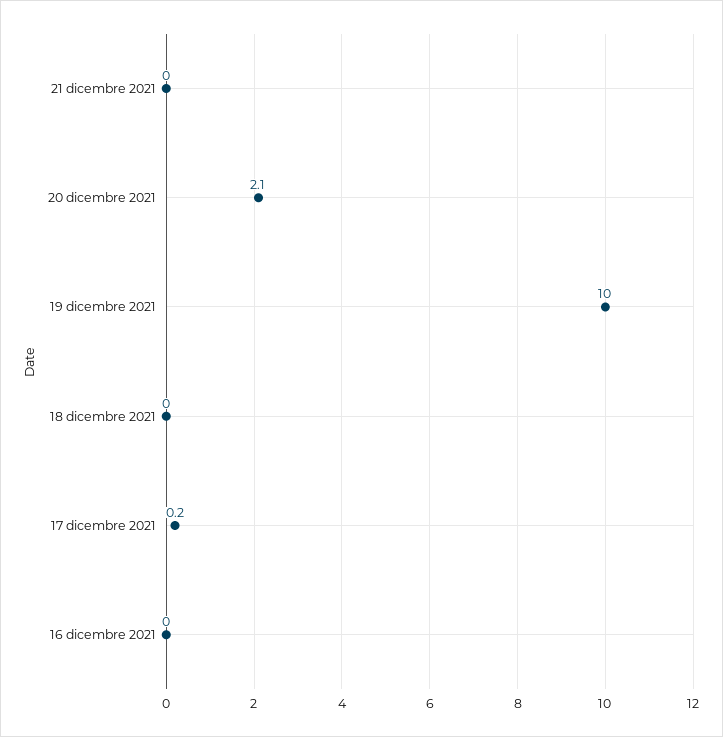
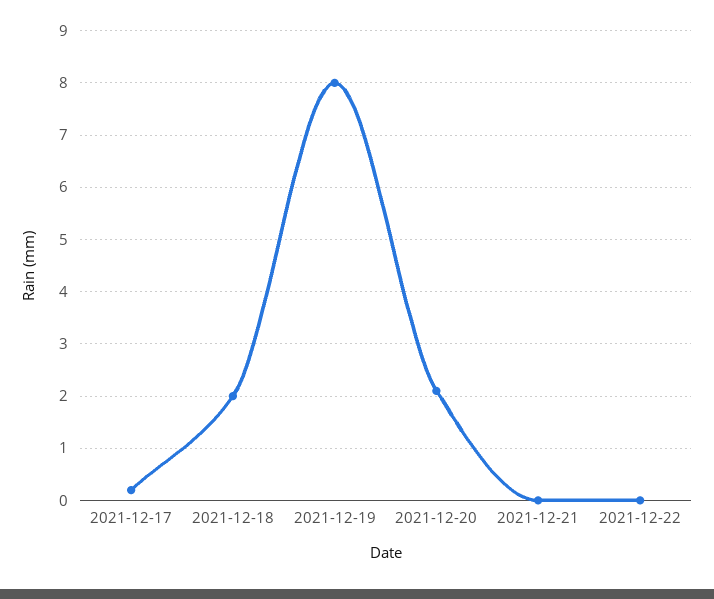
19 dicembre 2021: 10 -> 8
18 dicembre 2021: 0 -> 2
16 dicembre 2021: 0 -> none
2021-12-22: none -> 0

